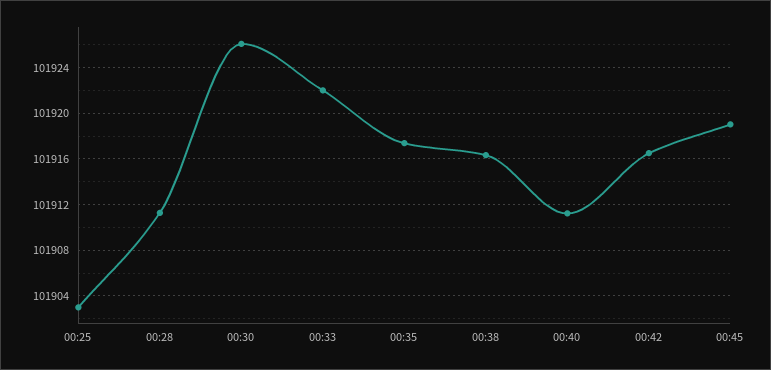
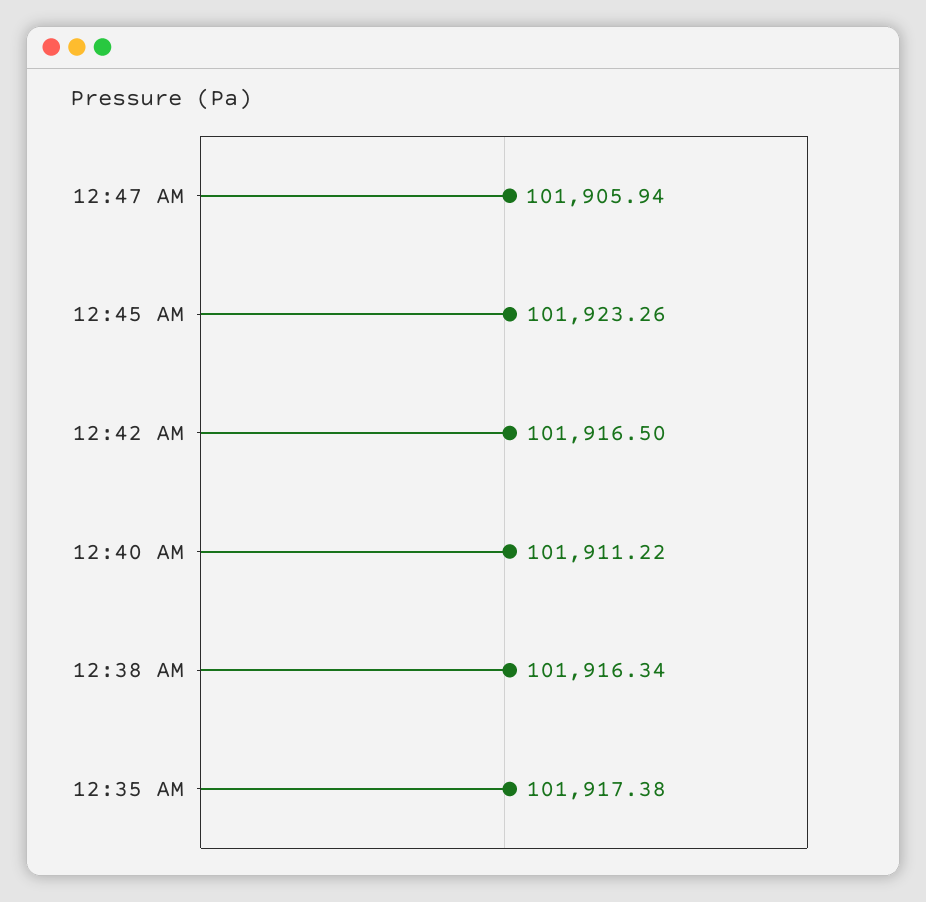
00:25: 101903 -> none
00:28: 101911 -> none
00:30: 101926 -> none
00:33: 101922 -> none
00:45: 101919 -> 101923.26
12:47 AM: none -> 101905.94

